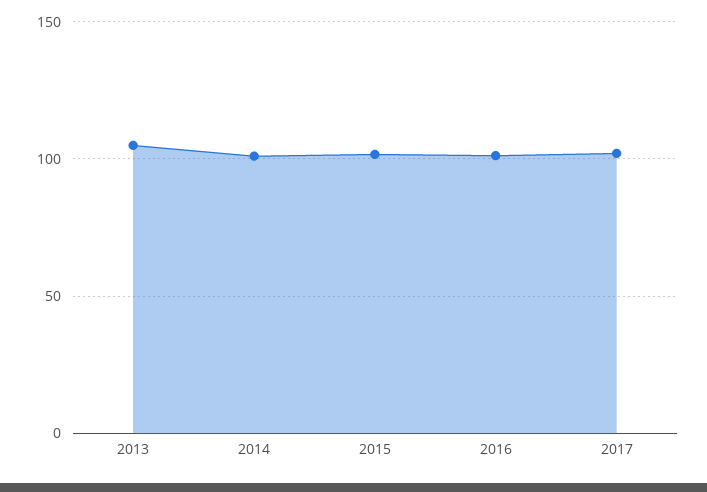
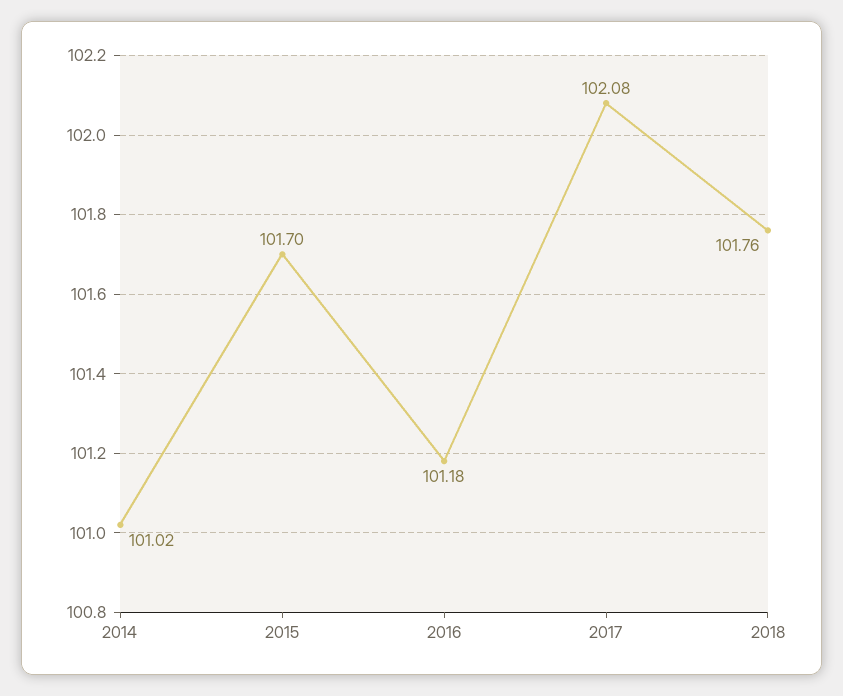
2013: 105 -> none
2018: none -> 101.76

